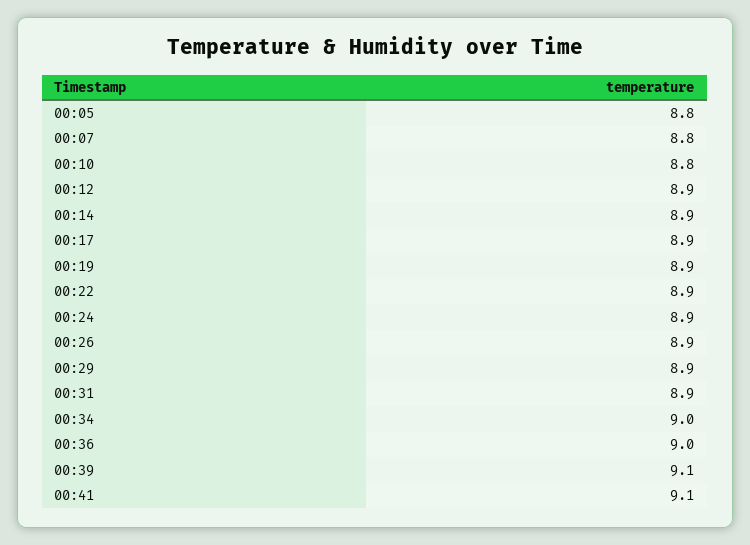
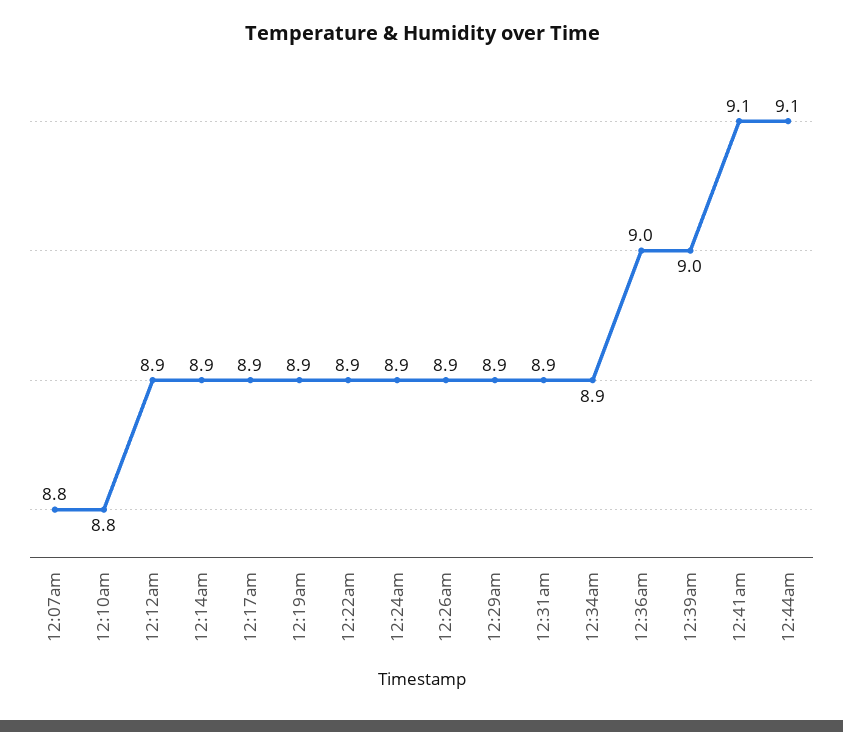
00:05: 8.8 -> none
00:34: 9 -> 8.9
00:39: 9.1 -> 9
12:44am: none -> 9.1

